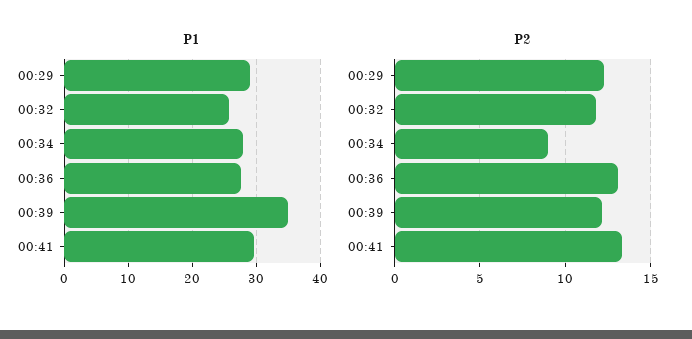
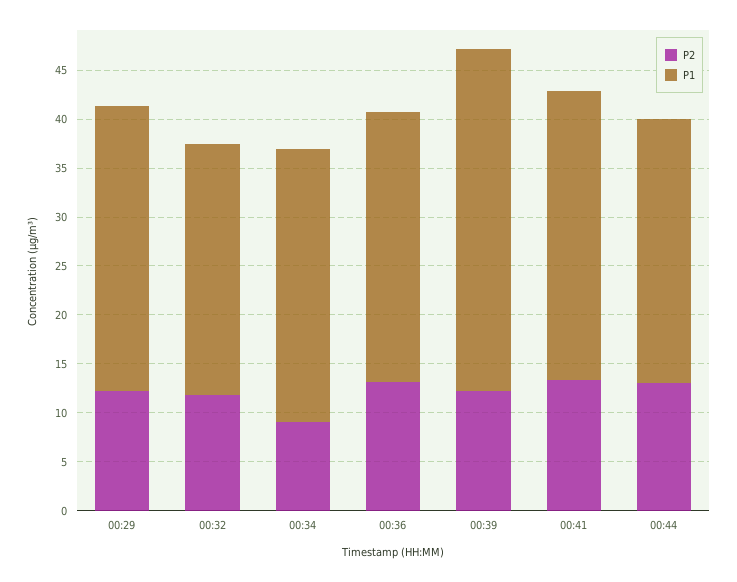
P2, 00:44: none -> 13
P1, 00:44: none -> 27

